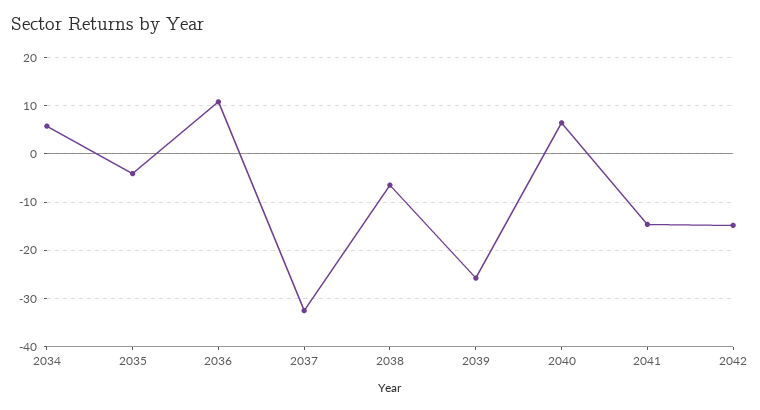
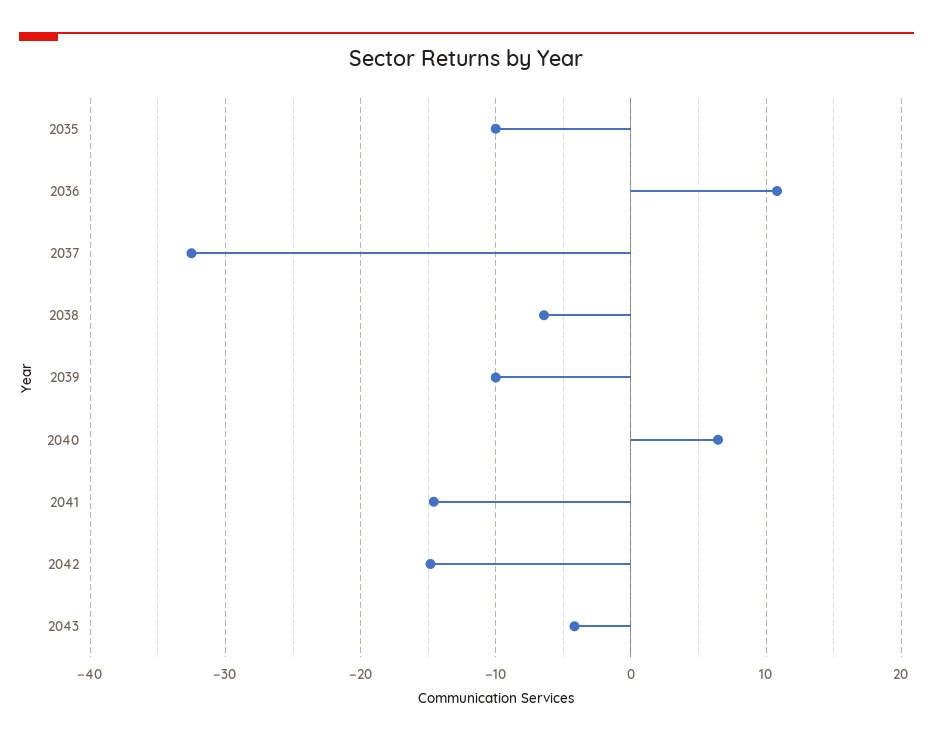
2034: 6 -> none
2035: -4 -> -10
2039: -26 -> -10
2043: none -> -4

